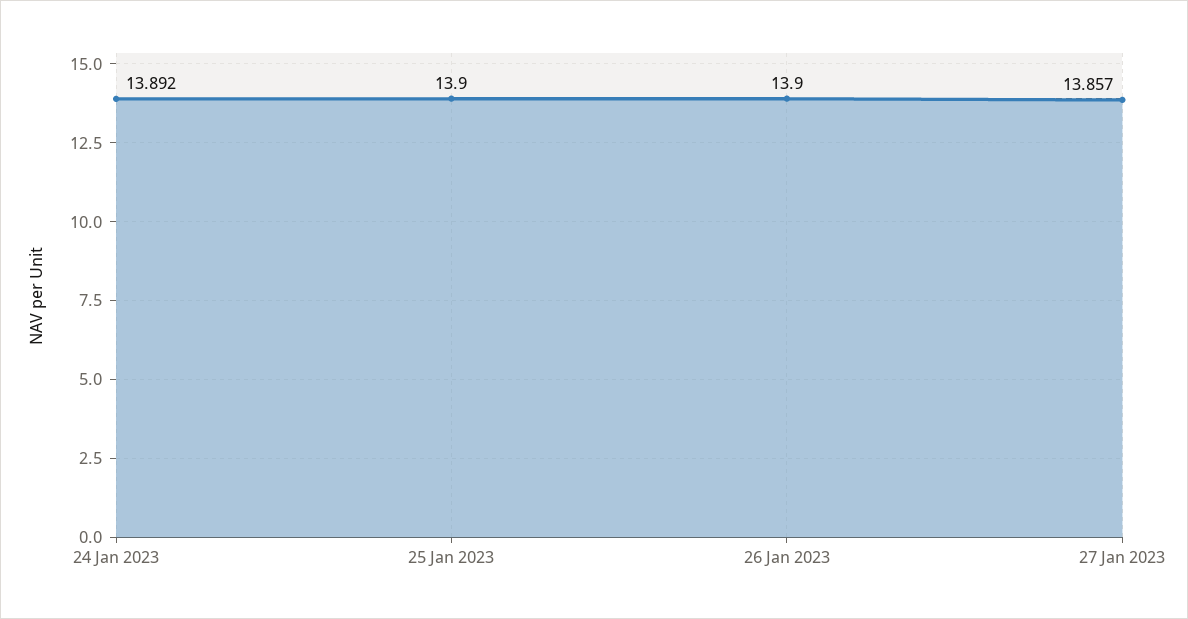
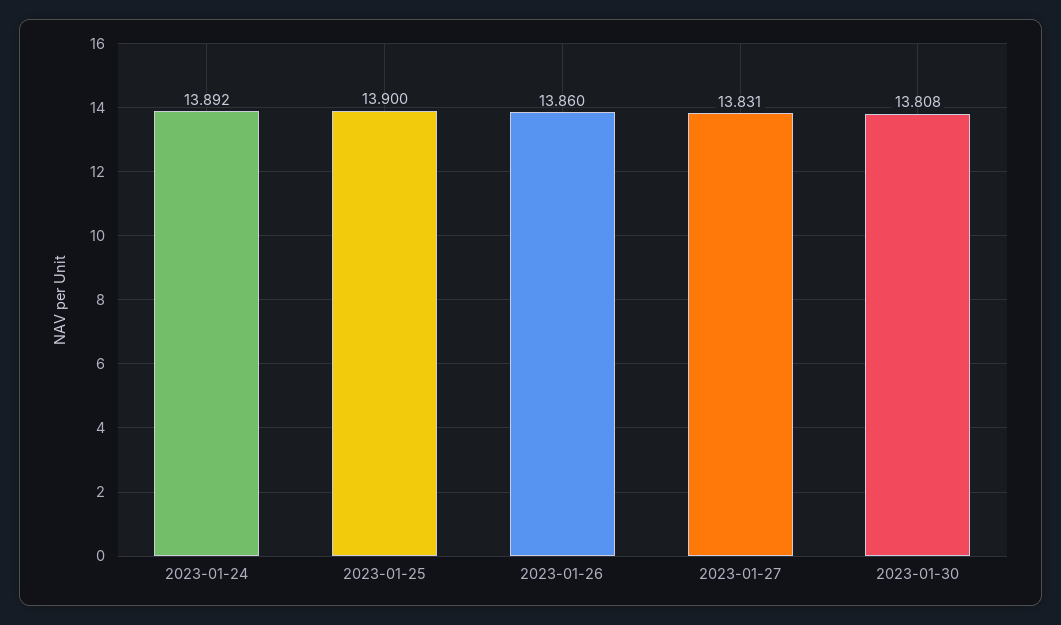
26 Jan 2023: 13.9 -> 13.86
27 Jan 2023: 13.857 -> 13.831
2023-01-30: none -> 13.808

